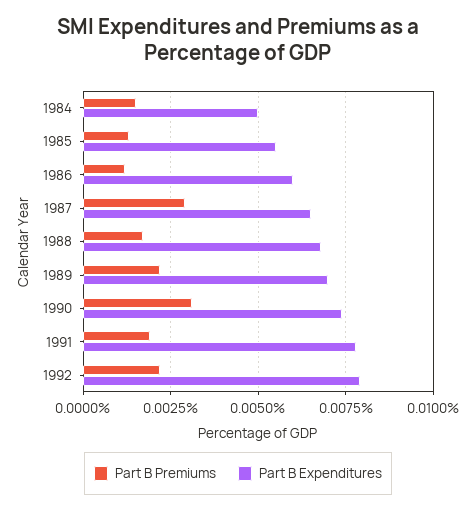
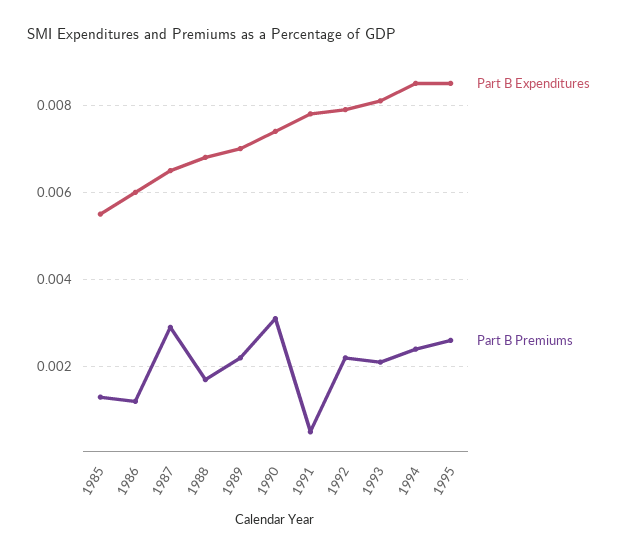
Part B Premiums, 1984: 0.0015 -> none
Part B Expenditures, 1984: 0.005 -> none
Part B Premiums, 1991: 0.002 -> 0.0005
Part B Expenditures, 1993: none -> 0.008
Part B Premiums, 1993: none -> 0.002
Part B Expenditures, 1994: none -> 0.0085
Part B Premiums, 1994: none -> 0.0025
Part B Expenditures, 1995: none -> 0.0085
Part B Premiums, 1995: none -> 0.0025

